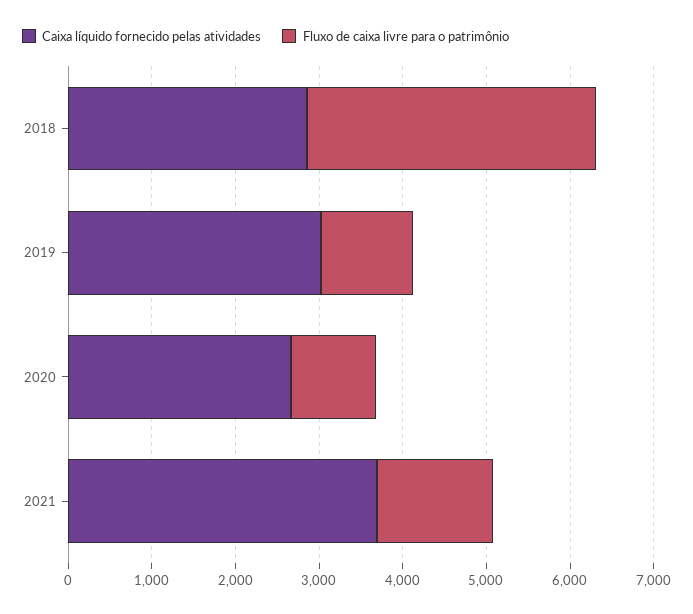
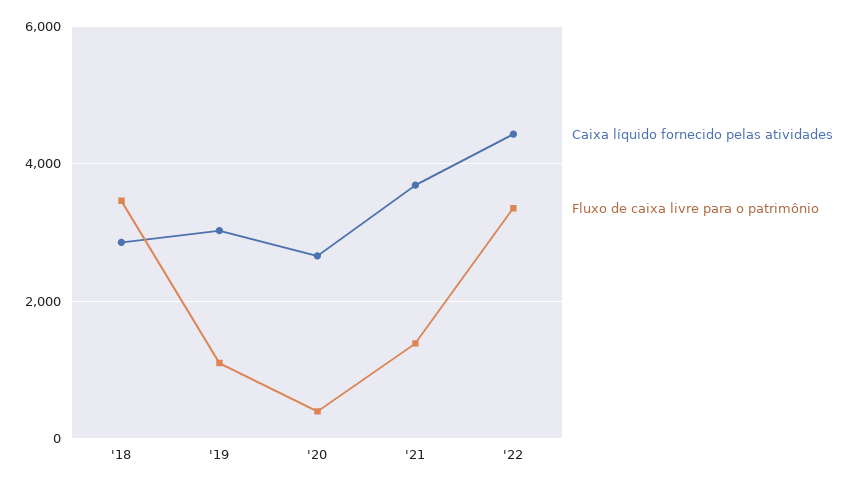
Fluxo de caixa livre para o patrimônio, 2020: 1000 -> 400
Caixa líquido fornecido pelas atividades, '22: none -> 4400
Fluxo de caixa livre para o patrimônio, '22: none -> 3400

